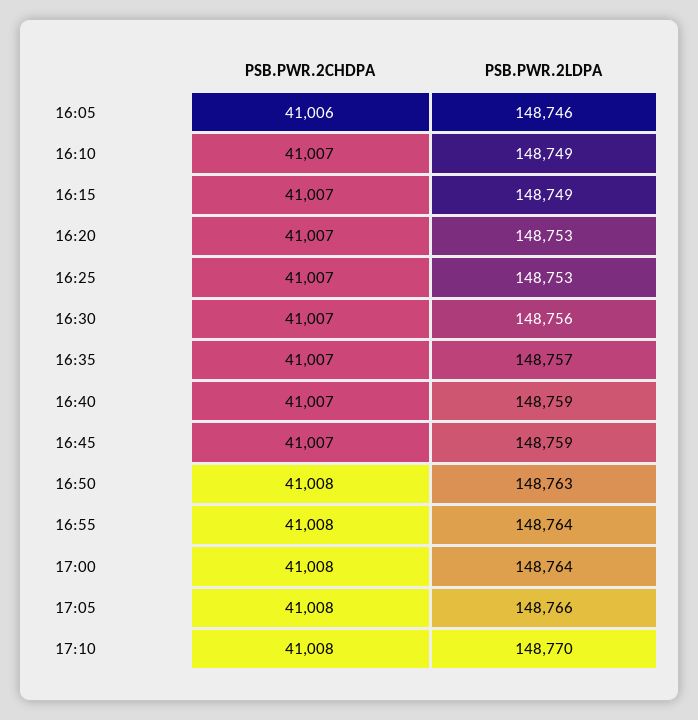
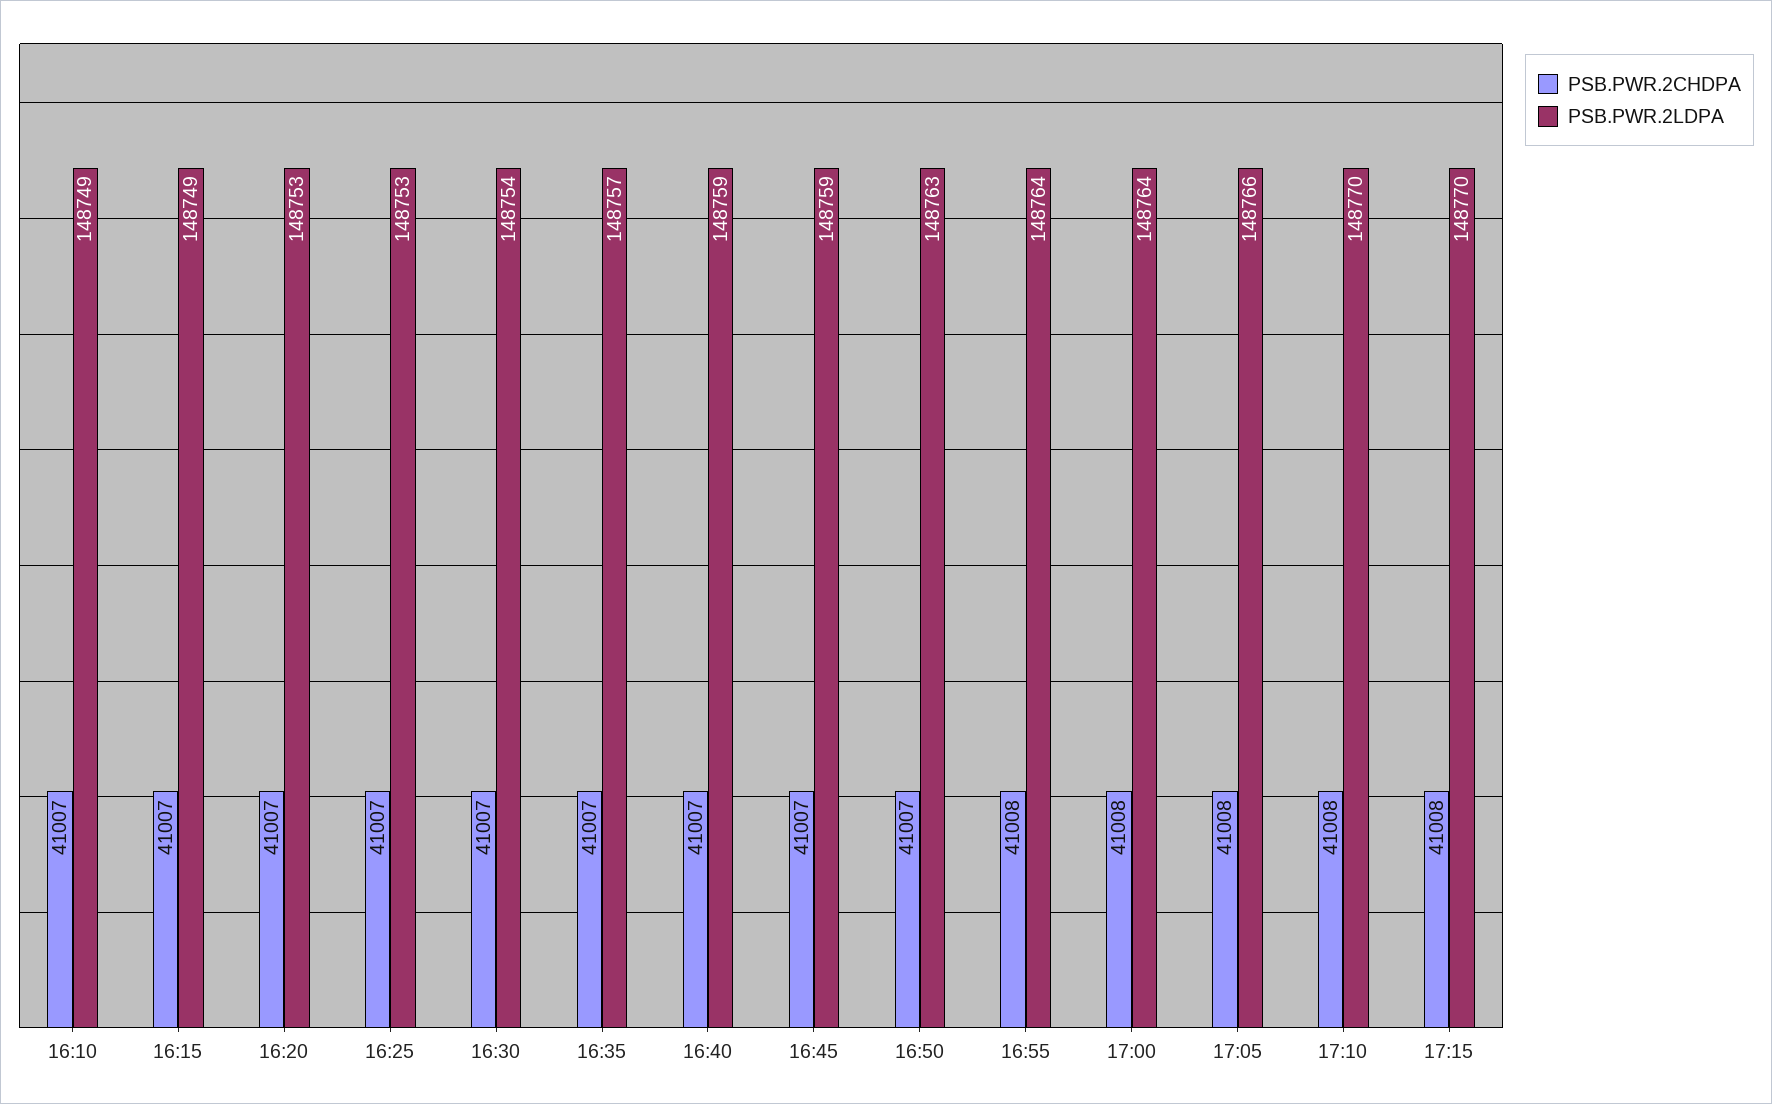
PSB.PWR.2CHDPA, 16:05: 41006 -> none
PSB.PWR.2LDPA, 16:05: 148746 -> none
PSB.PWR.2LDPA, 16:30: 148756 -> 148754
PSB.PWR.2CHDPA, 16:50: 41008 -> 41007
PSB.PWR.2CHDPA, 17:15: none -> 41008
PSB.PWR.2LDPA, 17:15: none -> 148770

